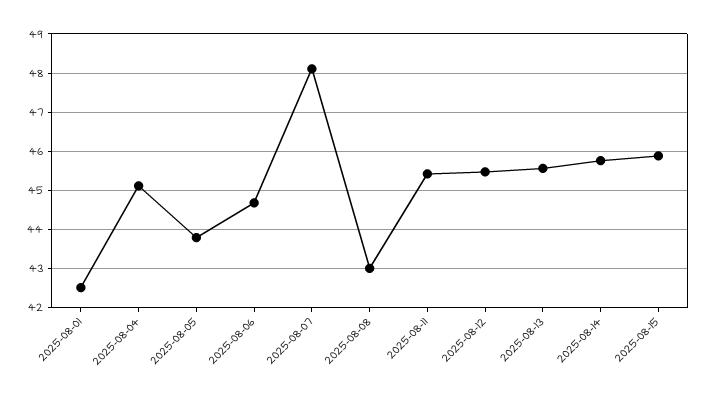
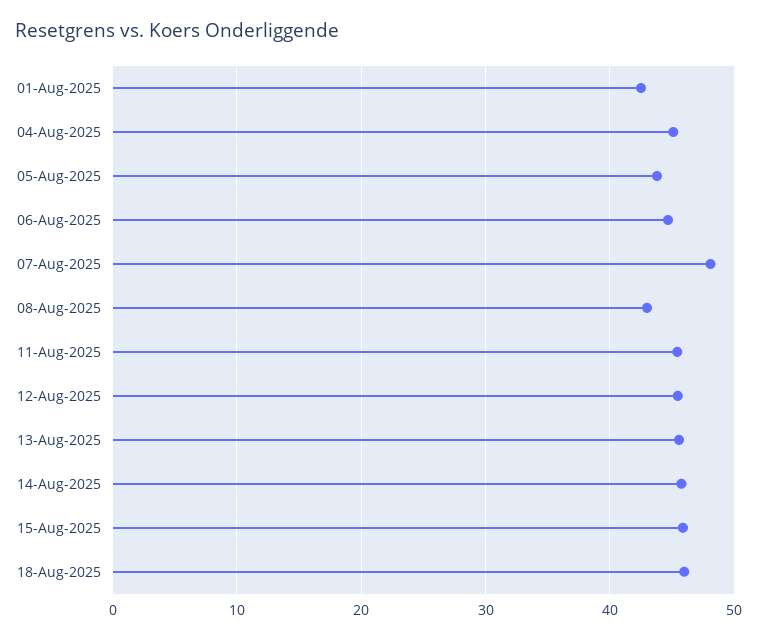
18-Aug-2025: none -> 46

